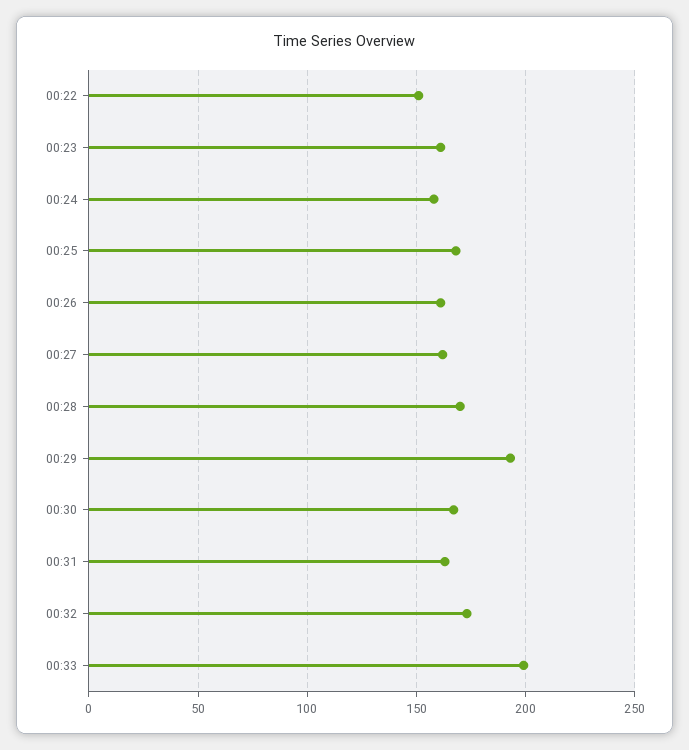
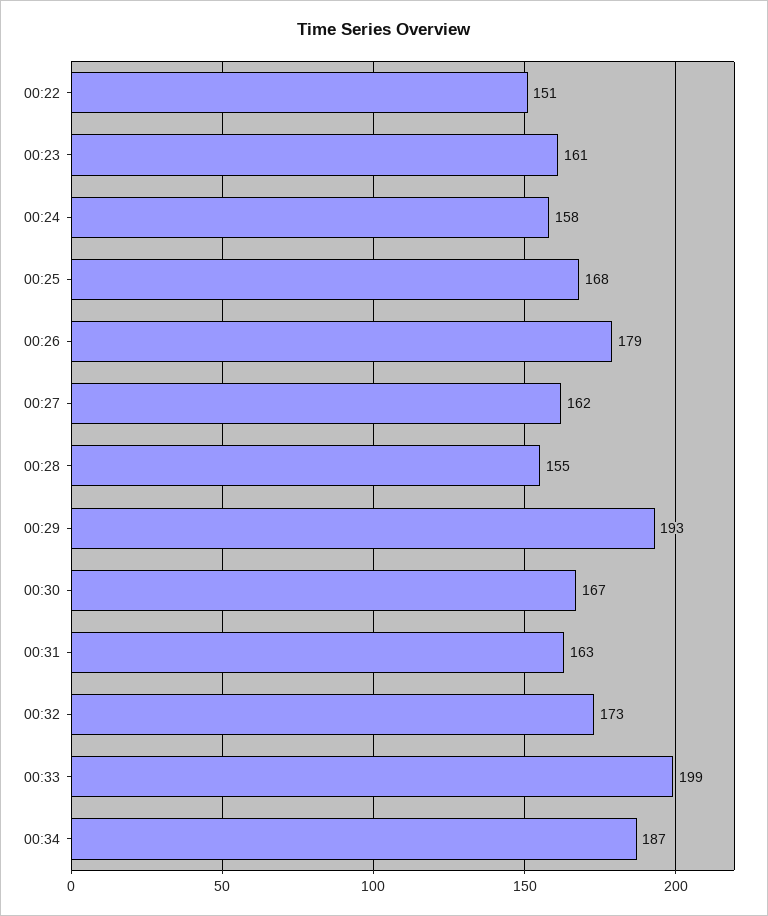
00:26: 160 -> 179
00:28: 170 -> 155
00:34: none -> 187

